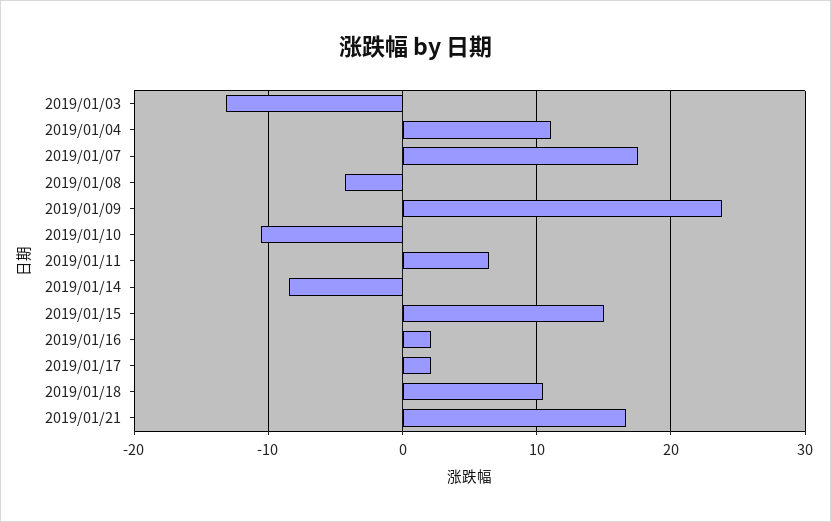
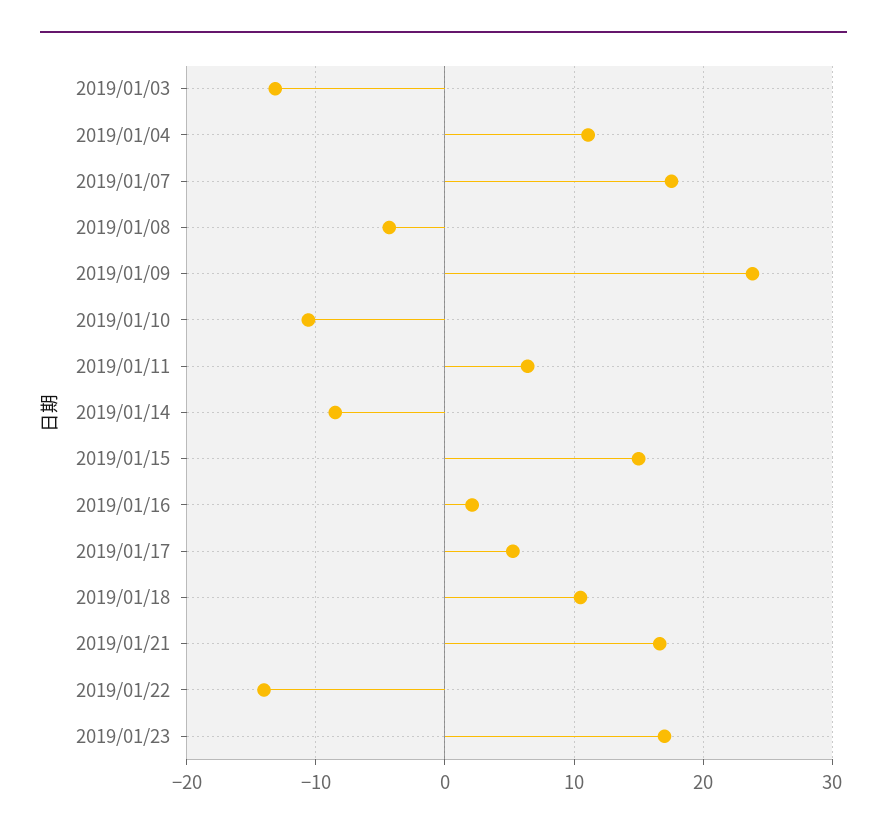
2019/01/17: 2 -> 5
2019/01/22: none -> -14
2019/01/23: none -> 17

